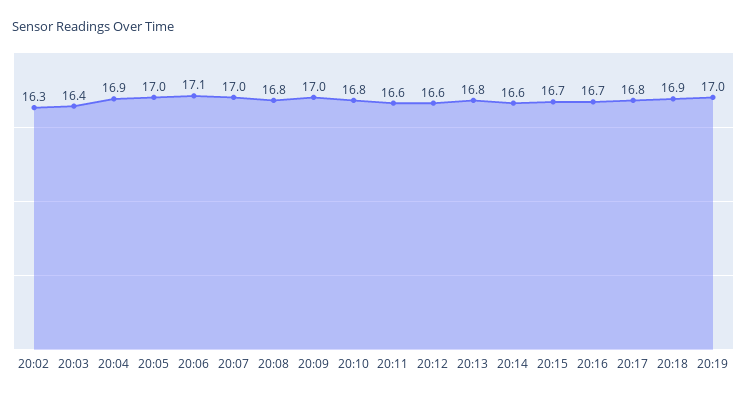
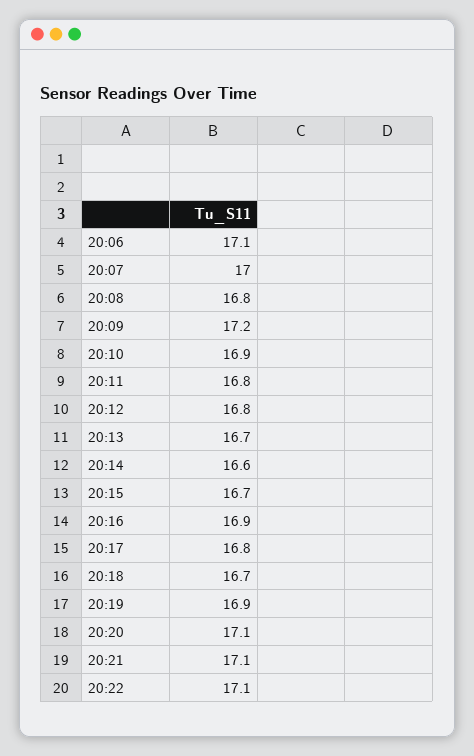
20:02: 16.3 -> none
20:03: 16.4 -> none
20:04: 16.9 -> none
20:05: 17 -> none
20:09: 17 -> 17.2
20:10: 16.8 -> 16.9
20:11: 16.6 -> 16.8
20:12: 16.6 -> 16.8
20:13: 16.8 -> 16.7
20:16: 16.7 -> 16.9
20:18: 16.9 -> 16.7
20:19: 17 -> 16.9
20:20: none -> 17.1
20:21: none -> 17.1
20:22: none -> 17.1

